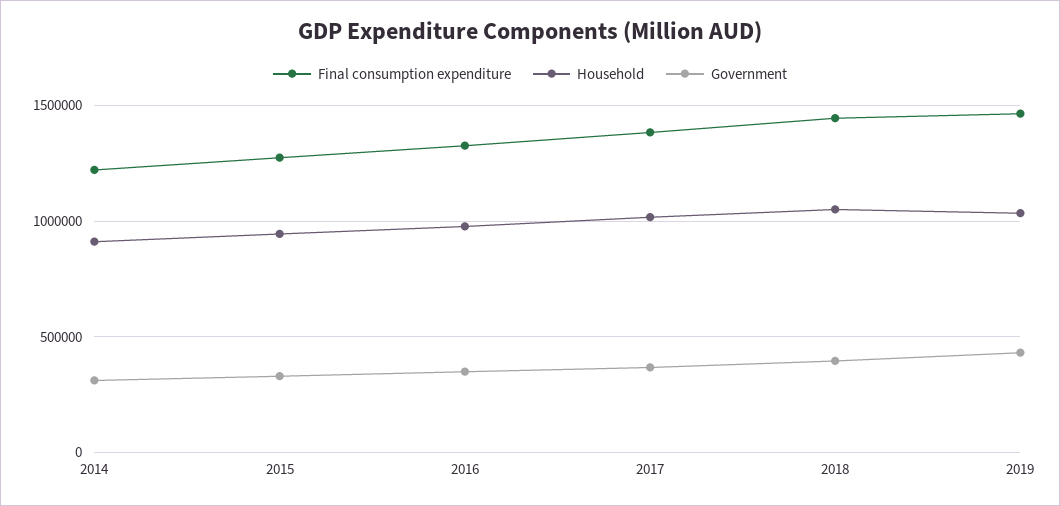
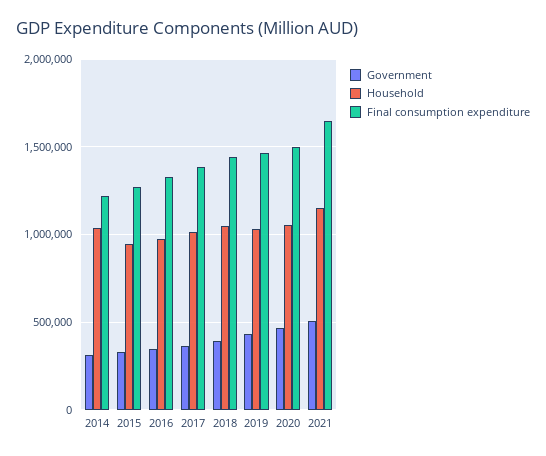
Household, 2014: 900000 -> 1050000
Government, 2020: none -> 450000
Household, 2020: none -> 1050000
Final consumption expenditure, 2020: none -> 1500000
Government, 2021: none -> 500000
Household, 2021: none -> 1150000
Final consumption expenditure, 2021: none -> 1650000

